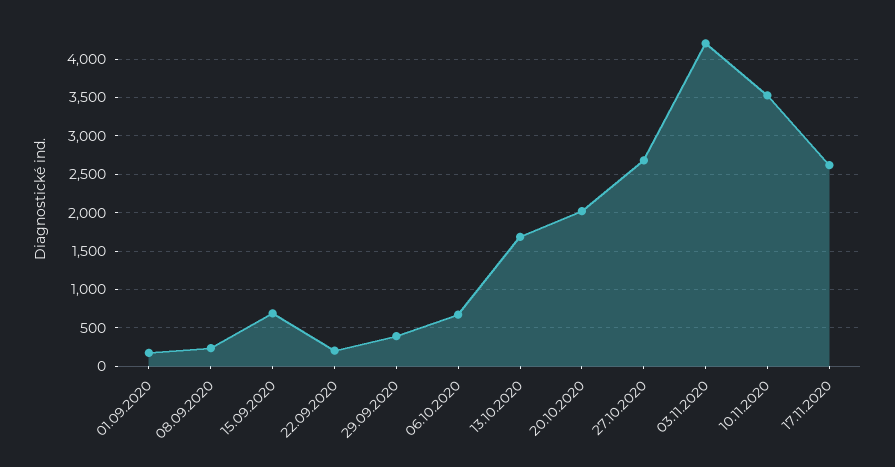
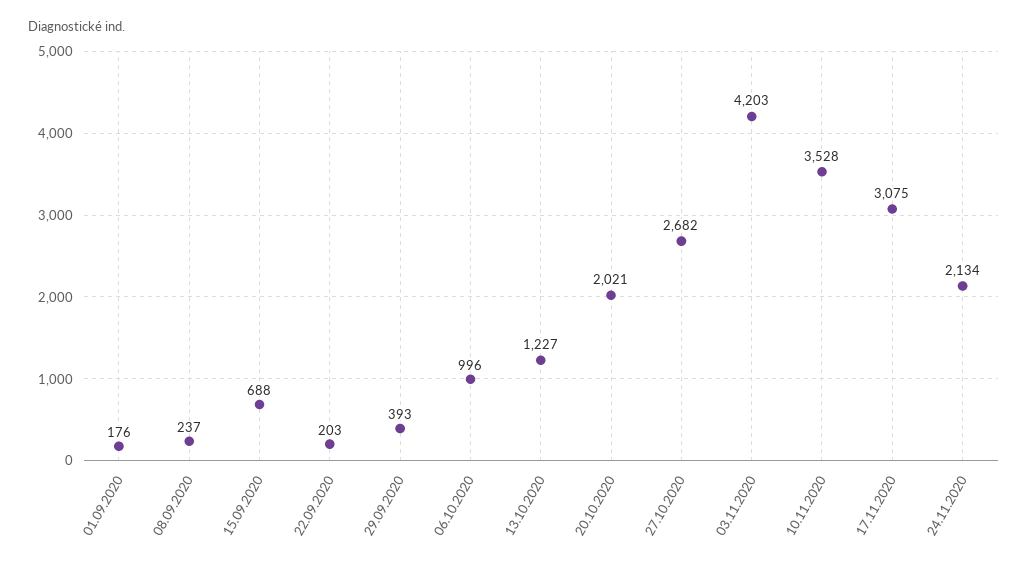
06.10.2020: 700 -> 996
13.10.2020: 1700 -> 1227
17.11.2020: 2600 -> 3075
24.11.2020: none -> 2134

